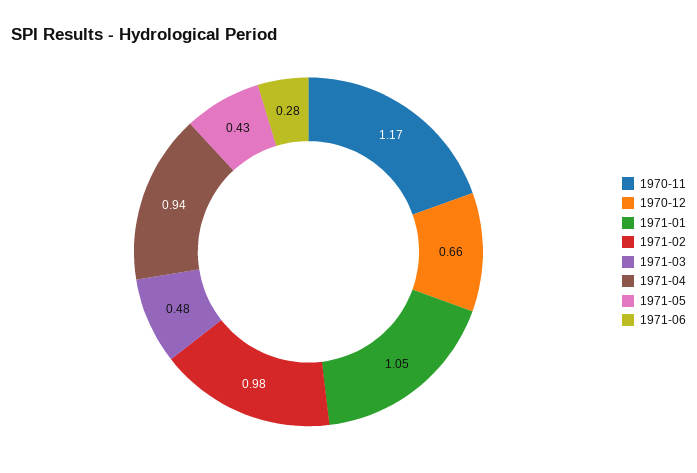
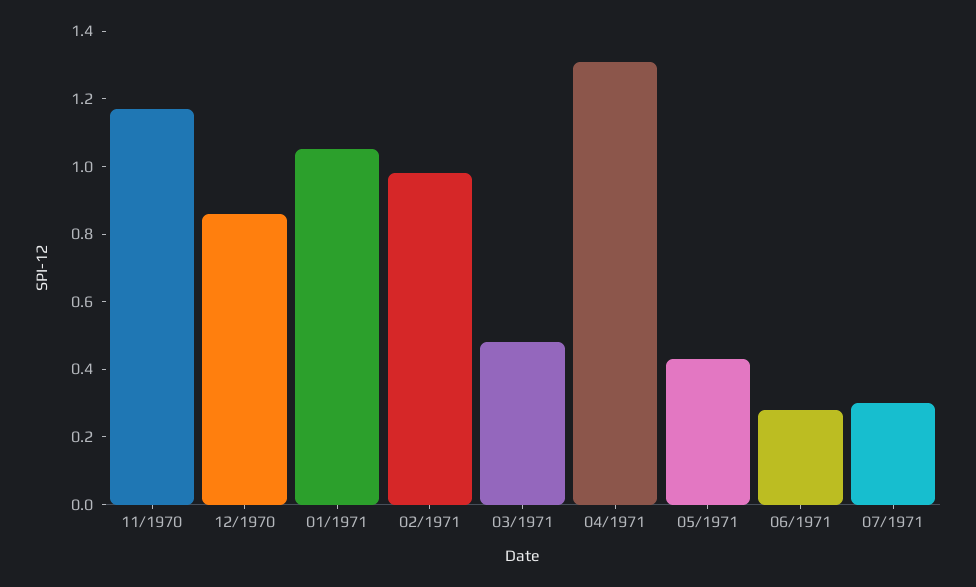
1970-12: 0.66 -> 0.85
1971-04: 0.94 -> 1.3
07/1971: none -> 0.3

